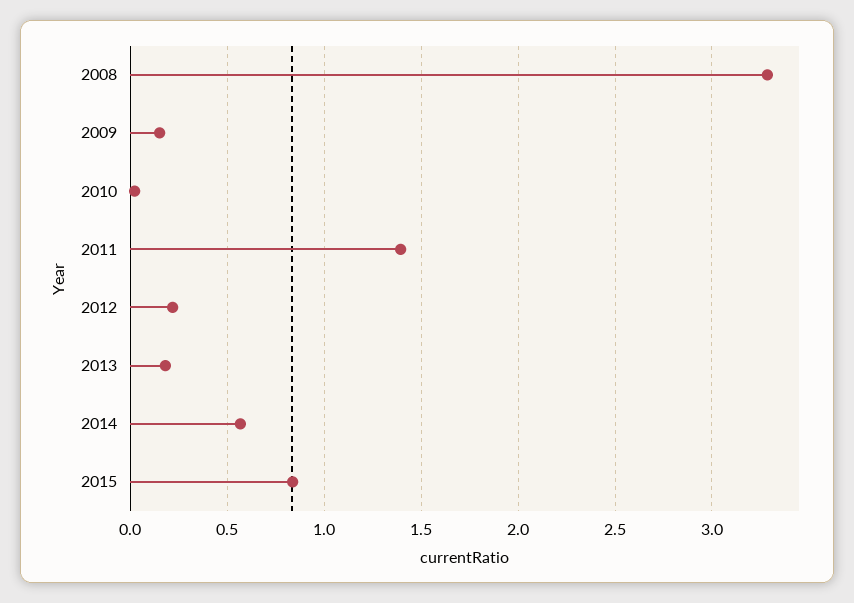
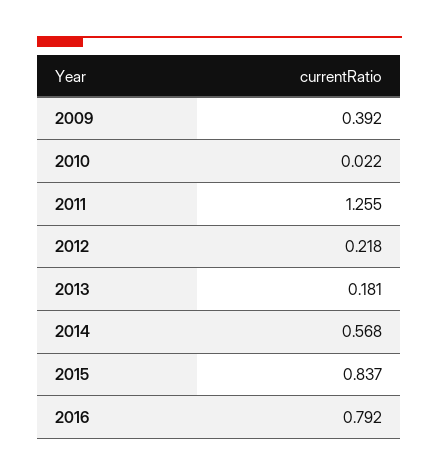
2008: 3.3 -> none
2009: 0.15 -> 0.392
2011: 1.4 -> 1.255
2016: none -> 0.792

